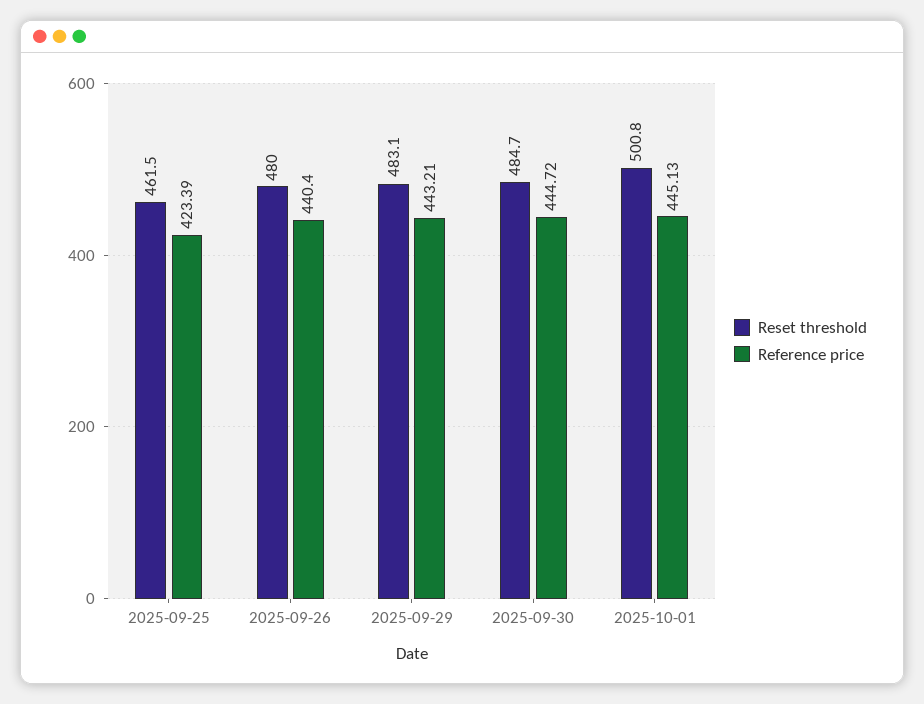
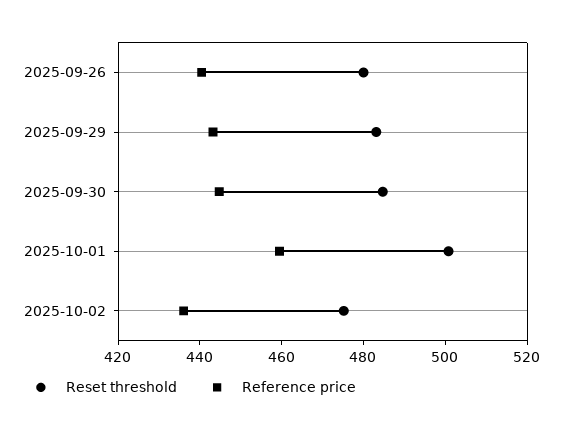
Reset threshold, 2025-09-25: 461.5 -> none
Reference price, 2025-09-25: 423.39 -> none
Reference price, 2025-10-01: 445.13 -> 460
Reset threshold, 2025-10-02: none -> 475
Reference price, 2025-10-02: none -> 435

